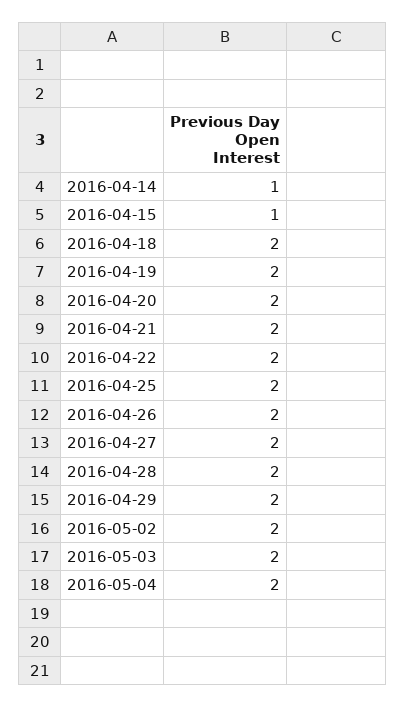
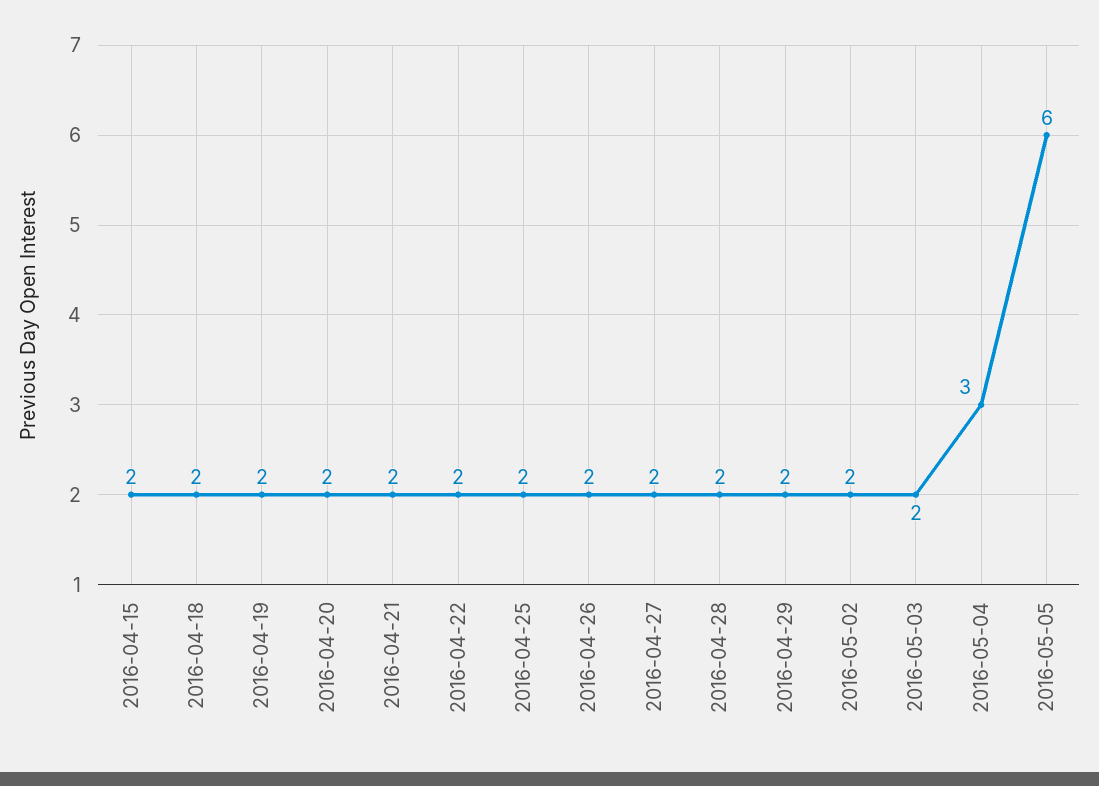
2016-04-14: 1 -> none
2016-04-15: 1 -> 2
2016-05-04: 2 -> 3
2016-05-05: none -> 6

